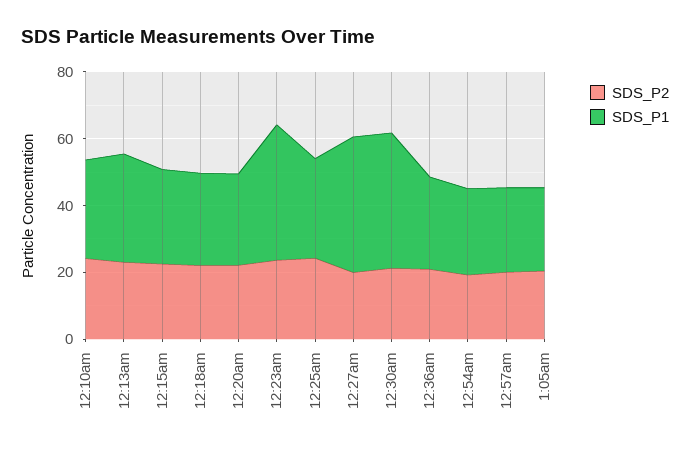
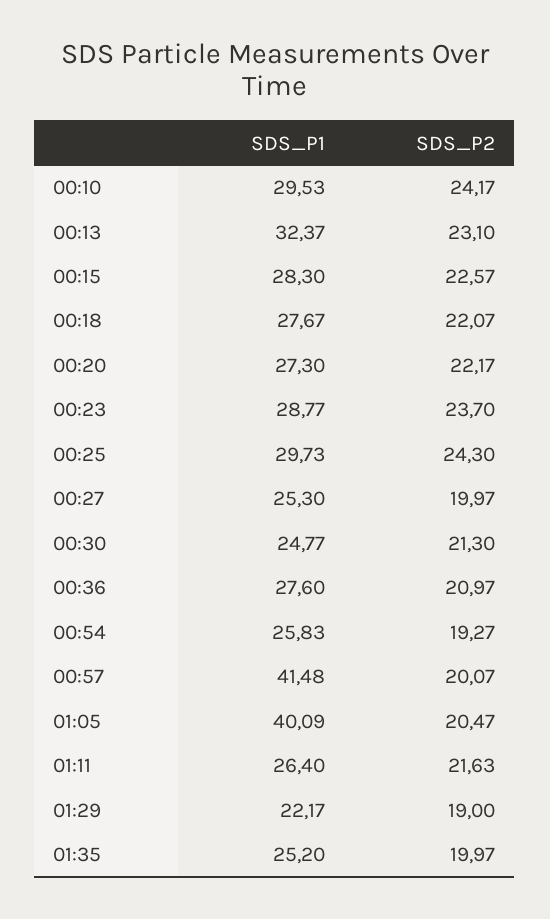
SDS_P1, 12:23am: 40 -> 28.77
SDS_P1, 12:27am: 40 -> 25.3
SDS_P1, 12:30am: 40 -> 24.77
SDS_P1, 12:57am: 25 -> 41.48
SDS_P1, 1:05am: 25 -> 40.09
SDS_P1, 01:11: none -> 26.4
SDS_P2, 01:11: none -> 21.63
SDS_P1, 01:29: none -> 22.17
SDS_P2, 01:29: none -> 19
SDS_P1, 01:35: none -> 25.2
SDS_P2, 01:35: none -> 19.97

